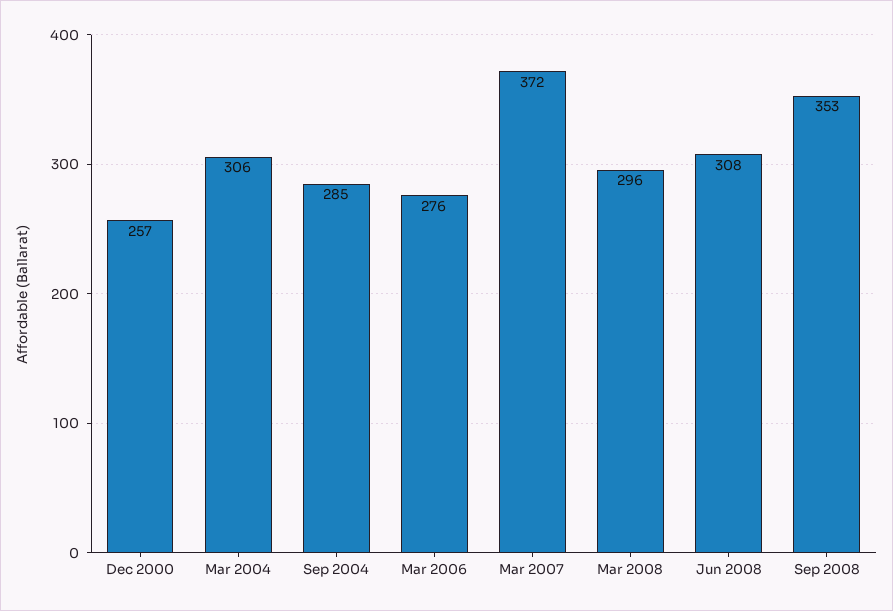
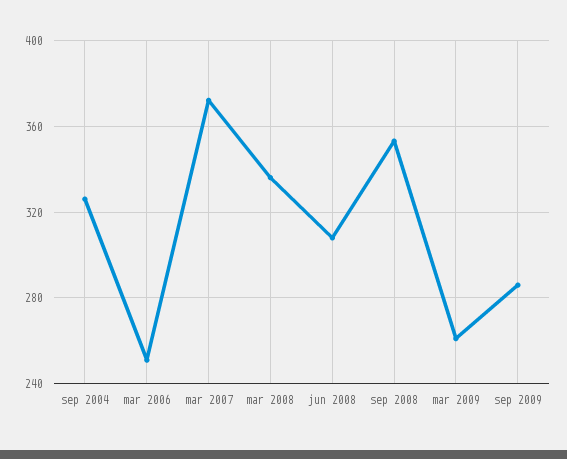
Dec 2000: 257 -> none
Mar 2004: 306 -> none
Sep 2004: 285 -> 325
Mar 2006: 276 -> 250
Mar 2008: 296 -> 335
mar 2009: none -> 260
sep 2009: none -> 285

